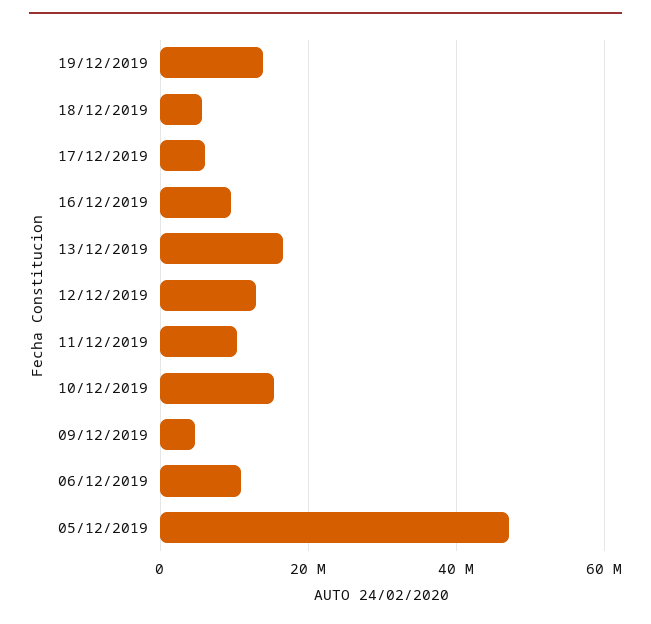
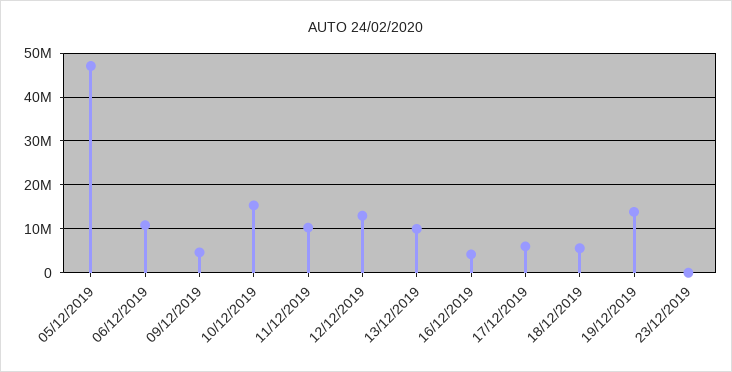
16/12/2019: 10000000 -> 4000000
13/12/2019: 16000000 -> 10000000
23/12/2019: none -> 0

